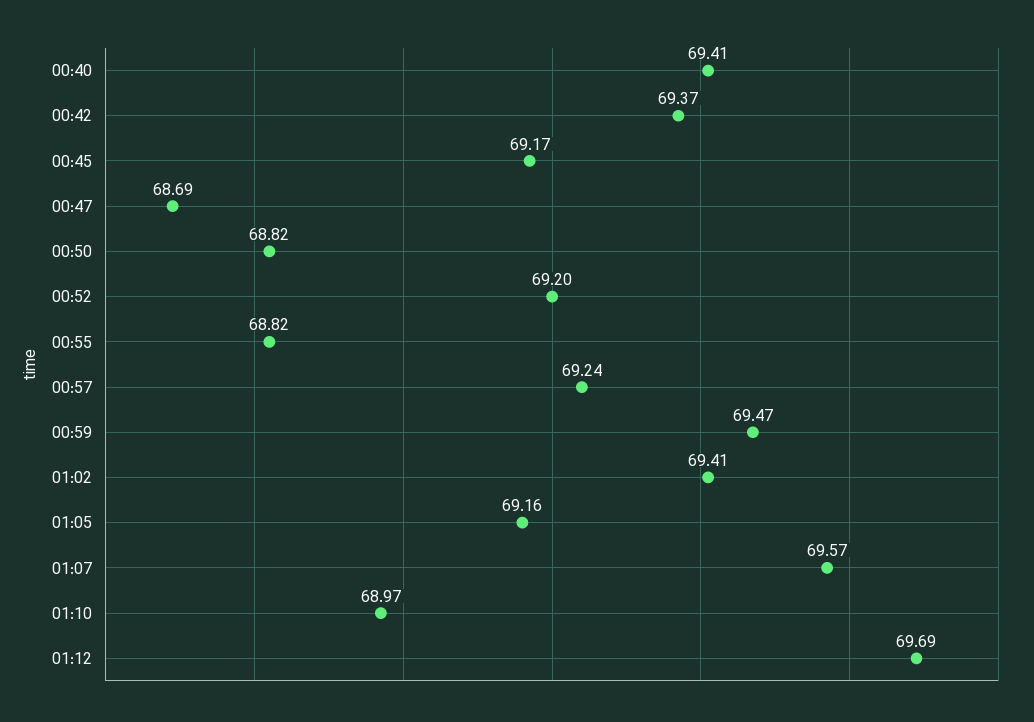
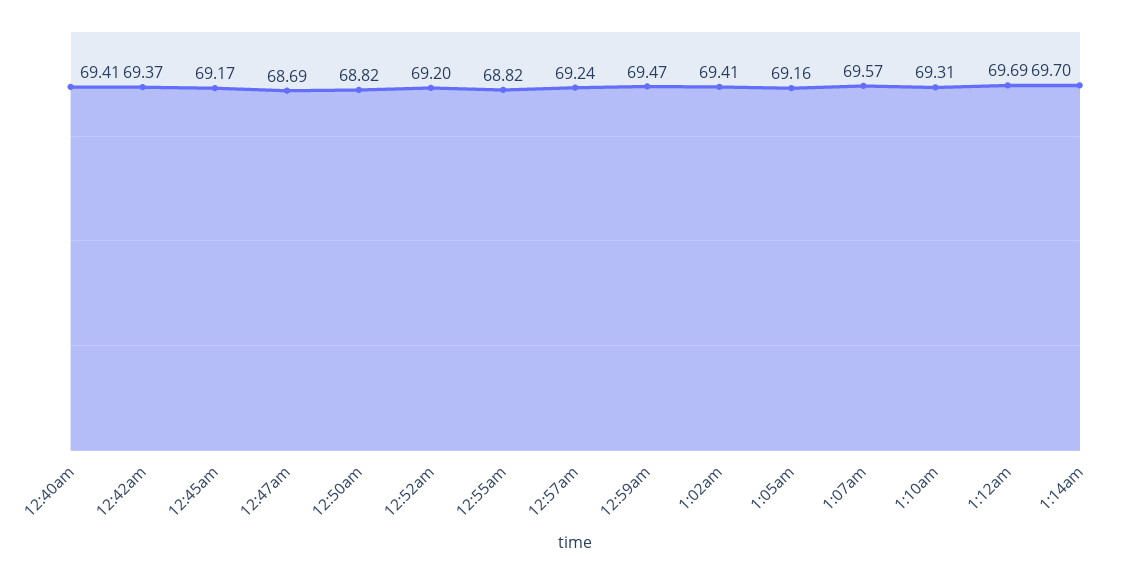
01:10: 68.97 -> 69.31
1:14am: none -> 69.7

